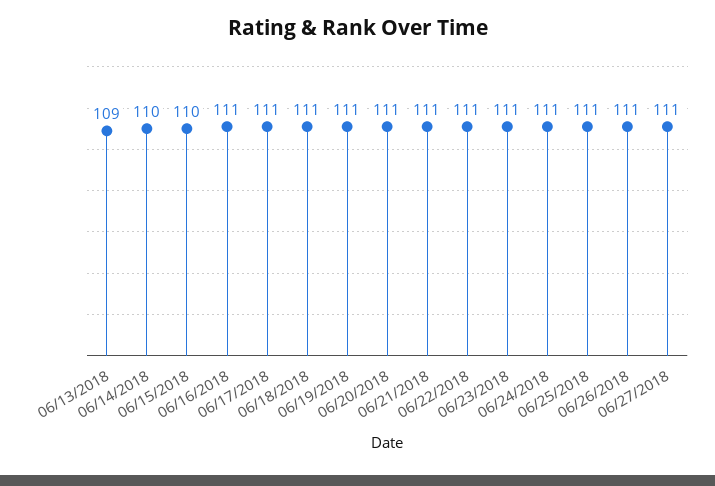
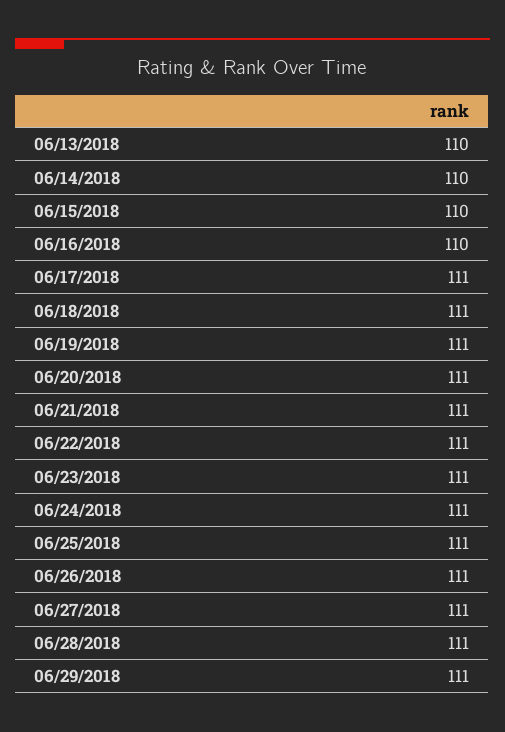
06/13/2018: 109 -> 110
06/16/2018: 111 -> 110
06/28/2018: none -> 111
06/29/2018: none -> 111

